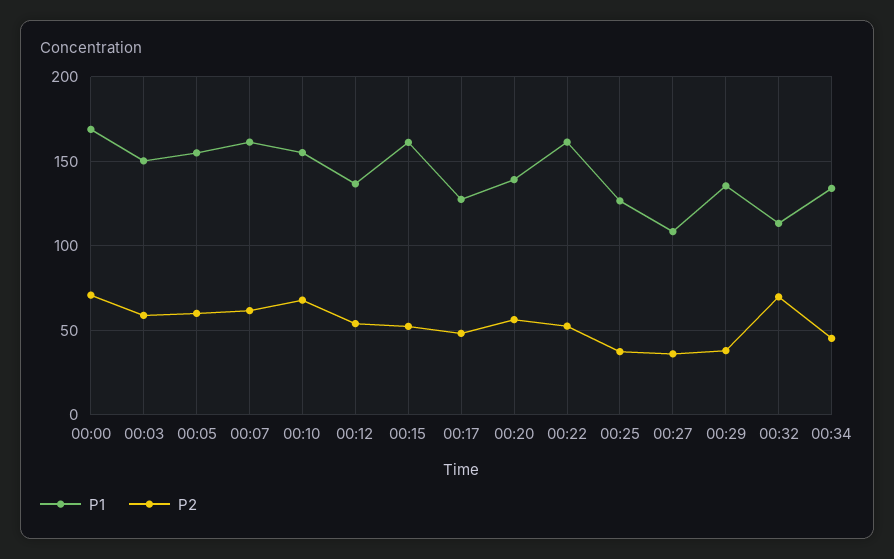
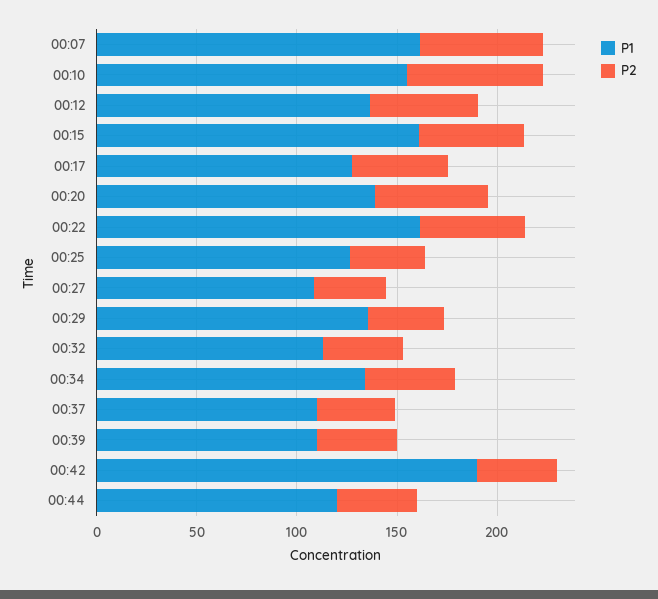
P1, 00:00: 170 -> none
P2, 00:00: 70 -> none
P1, 00:03: 150 -> none
P2, 00:03: 60 -> none
P1, 00:05: 155 -> none
P2, 00:05: 60 -> none
P2, 00:32: 70 -> 40
P1, 00:37: none -> 110
P2, 00:37: none -> 40
P1, 00:39: none -> 110
P2, 00:39: none -> 40
P1, 00:42: none -> 190
P2, 00:42: none -> 40
P1, 00:44: none -> 120
P2, 00:44: none -> 40

